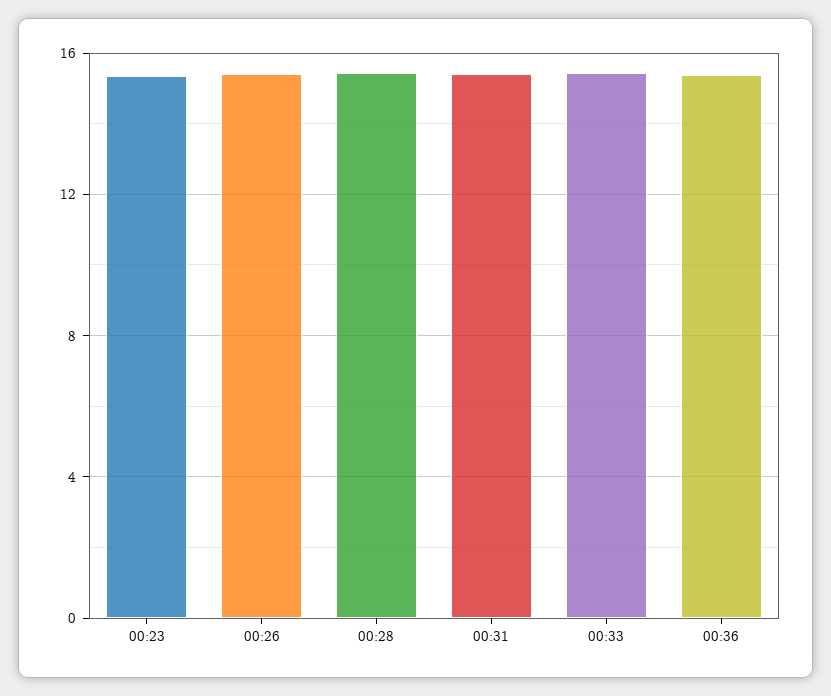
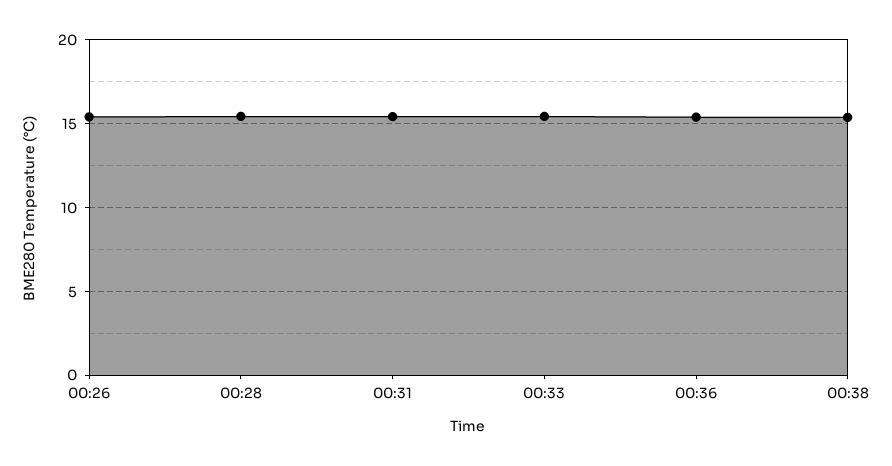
00:23: 15.5 -> none
00:38: none -> 15.5

